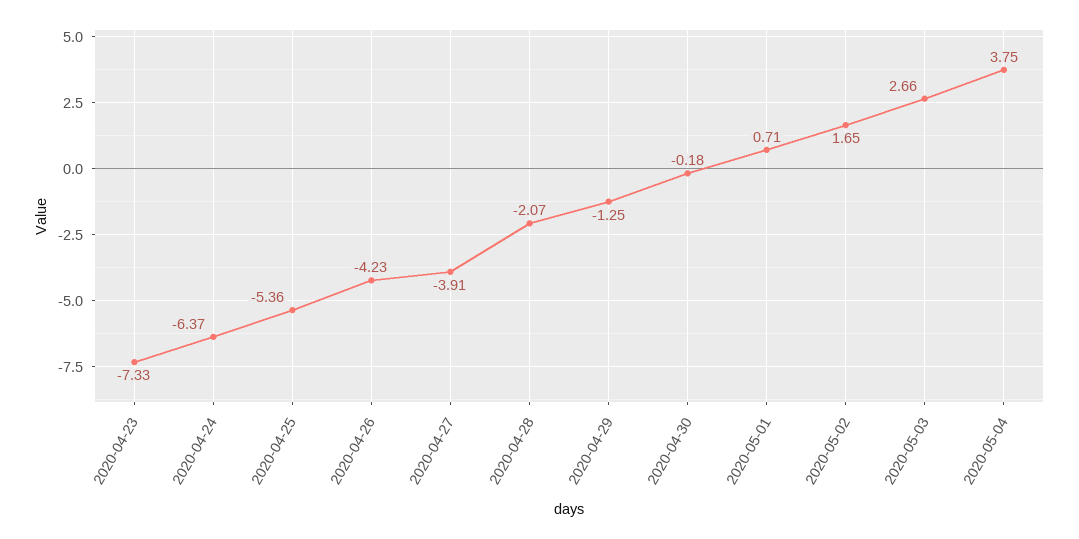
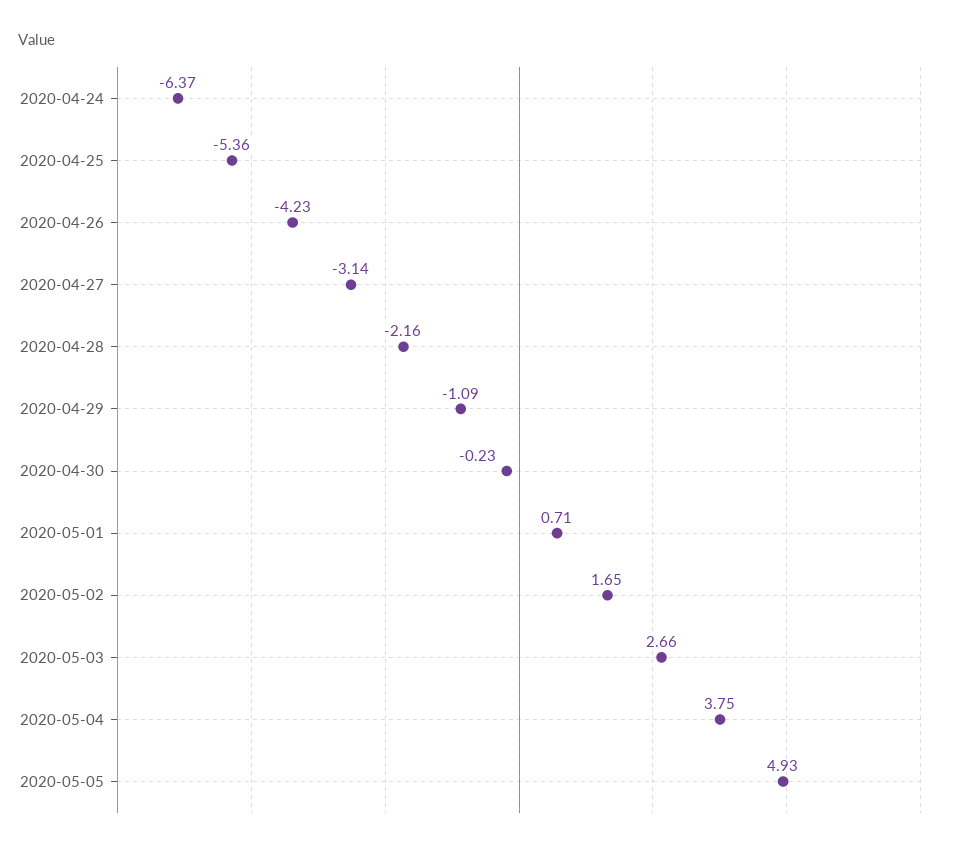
2020-04-23: -7.33 -> none
2020-04-27: -3.91 -> -3.14
2020-04-28: -2.07 -> -2.16
2020-04-29: -1.25 -> -1.09
2020-04-30: -0.18 -> -0.23
2020-05-05: none -> 4.93

